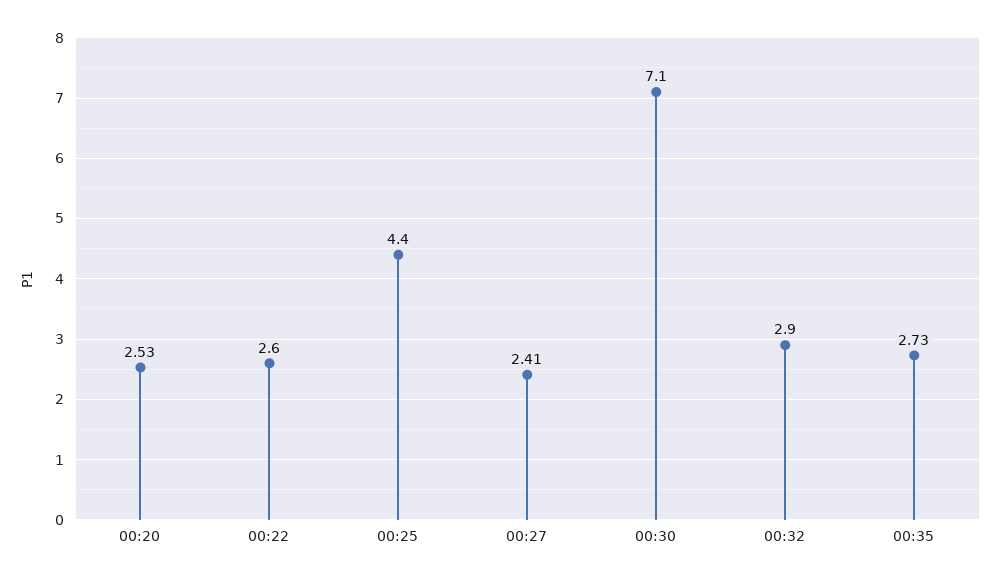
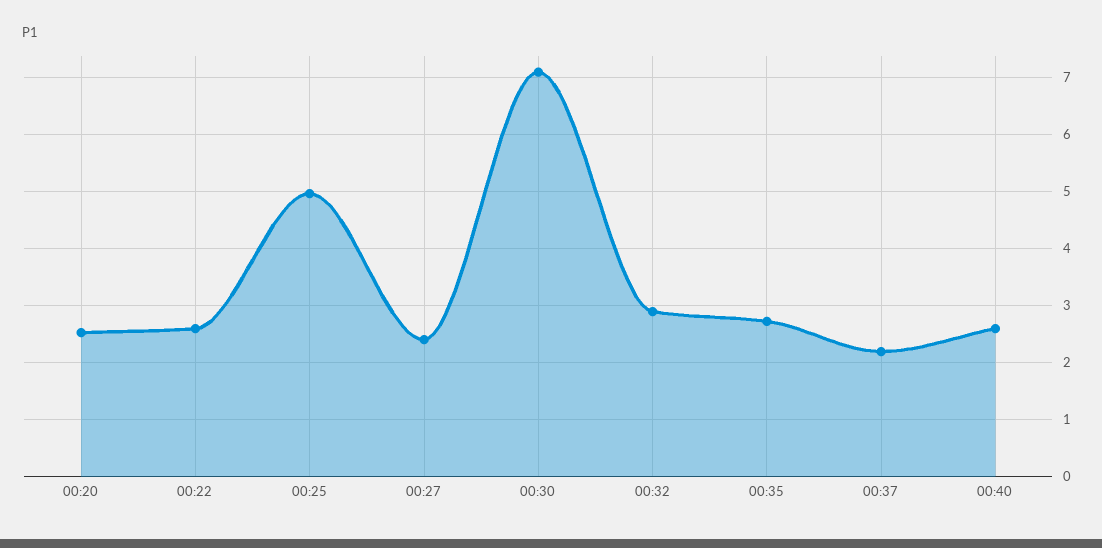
00:25: 4.4 -> 5
00:37: none -> 2.2
00:40: none -> 2.6

